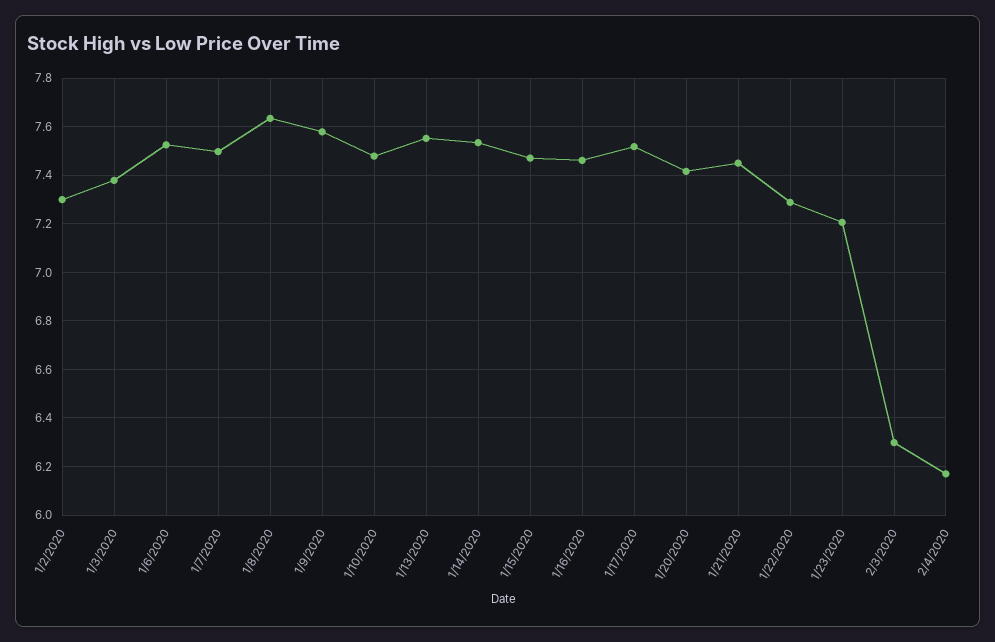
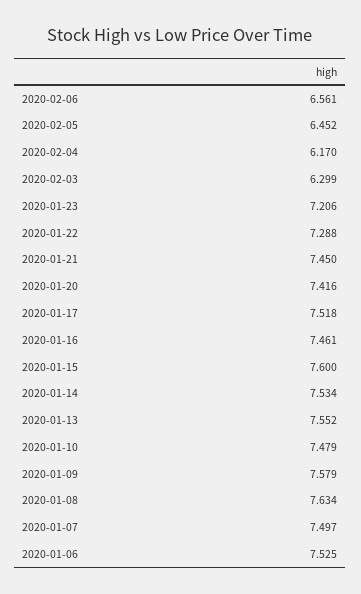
1/2/2020: 7.3 -> none
1/3/2020: 7.375 -> none
1/15/2020: 7.475 -> 7.6
2020-02-06: none -> 6.561
2020-02-05: none -> 6.452

